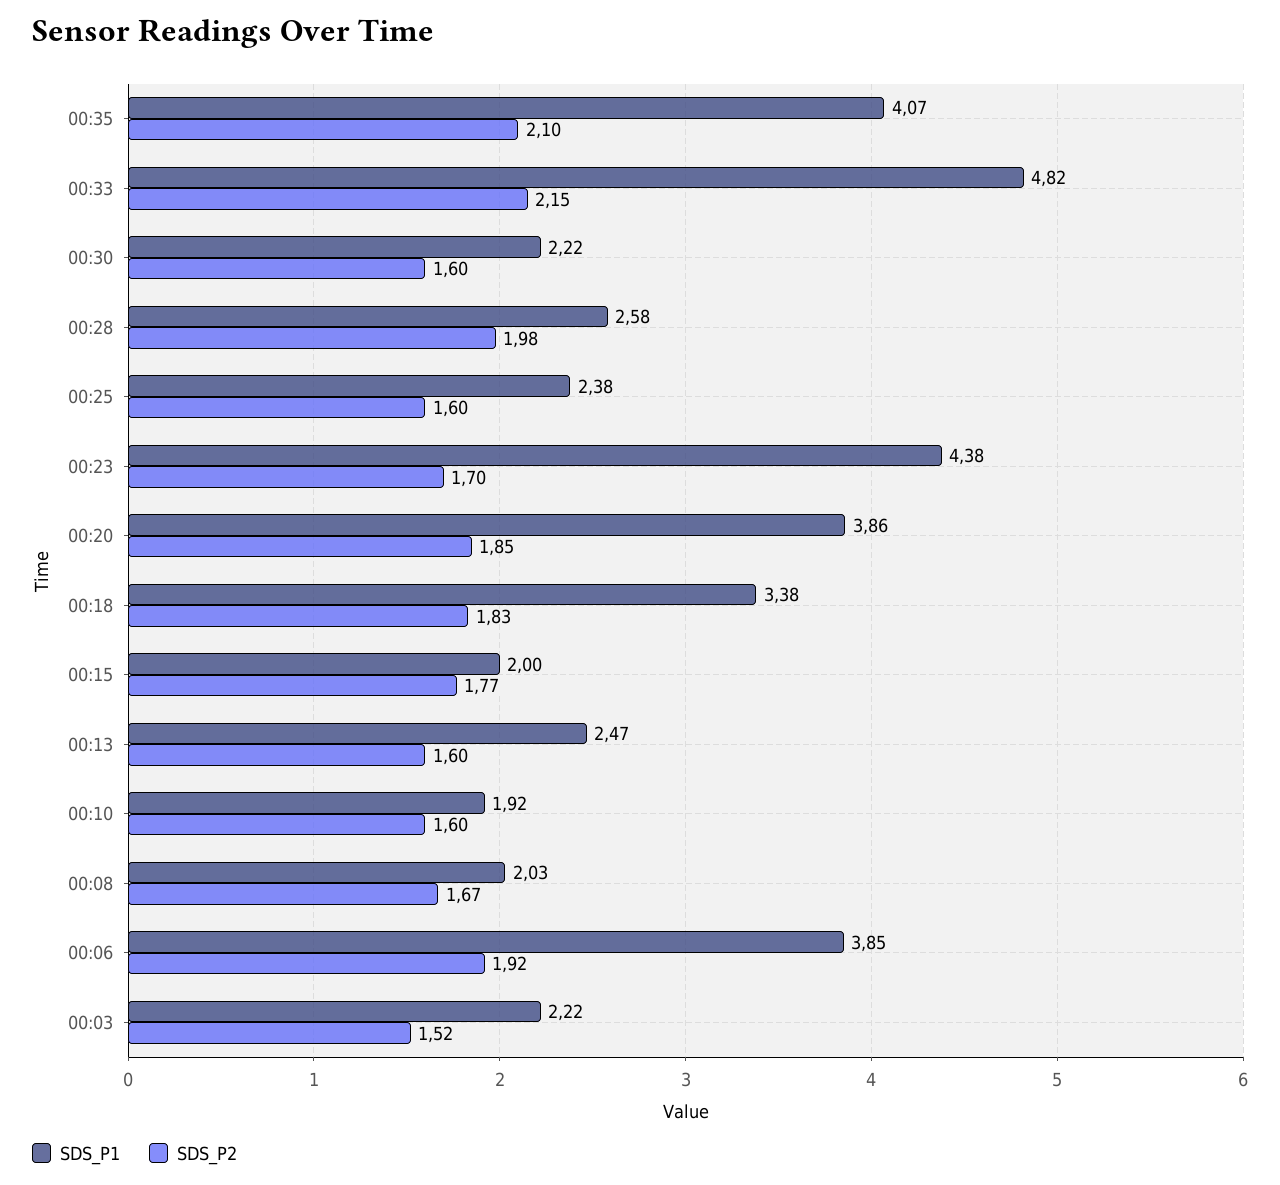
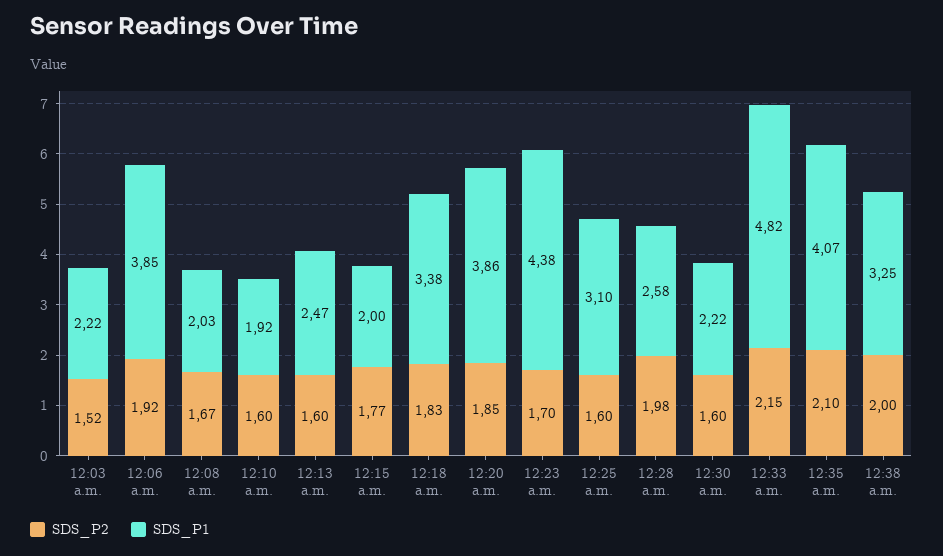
SDS_P1, 00:25: 2.38 -> 3.1
SDS_P2, 12:38 a.m.: none -> 2
SDS_P1, 12:38 a.m.: none -> 3.25

